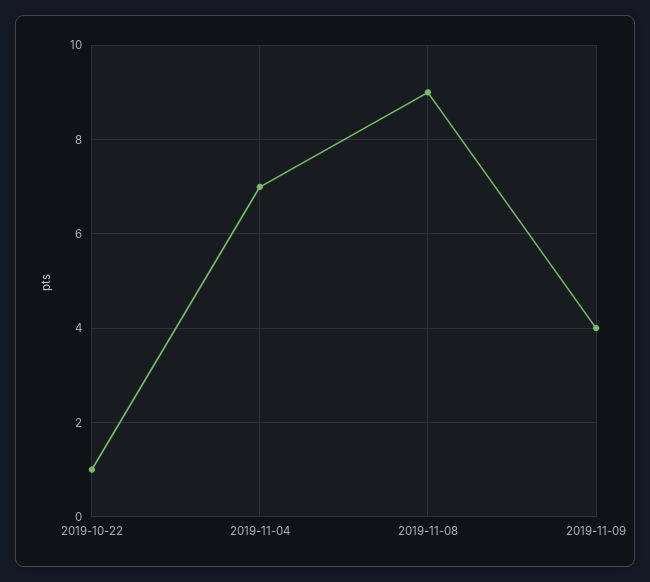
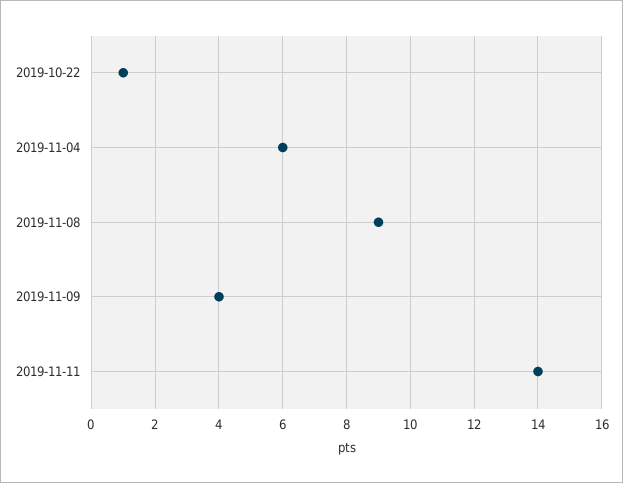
2019-11-04: 7 -> 6
2019-11-11: none -> 14

